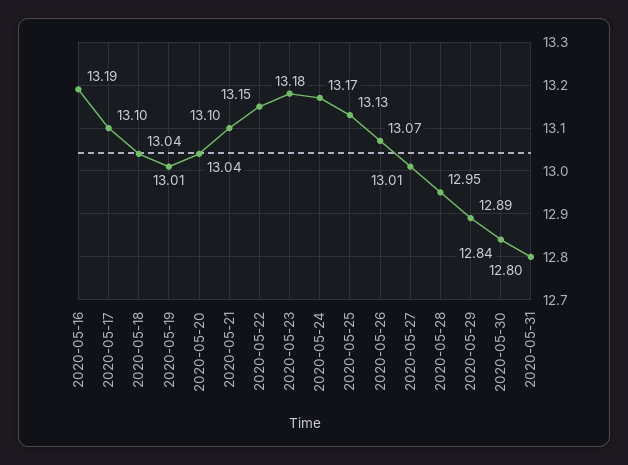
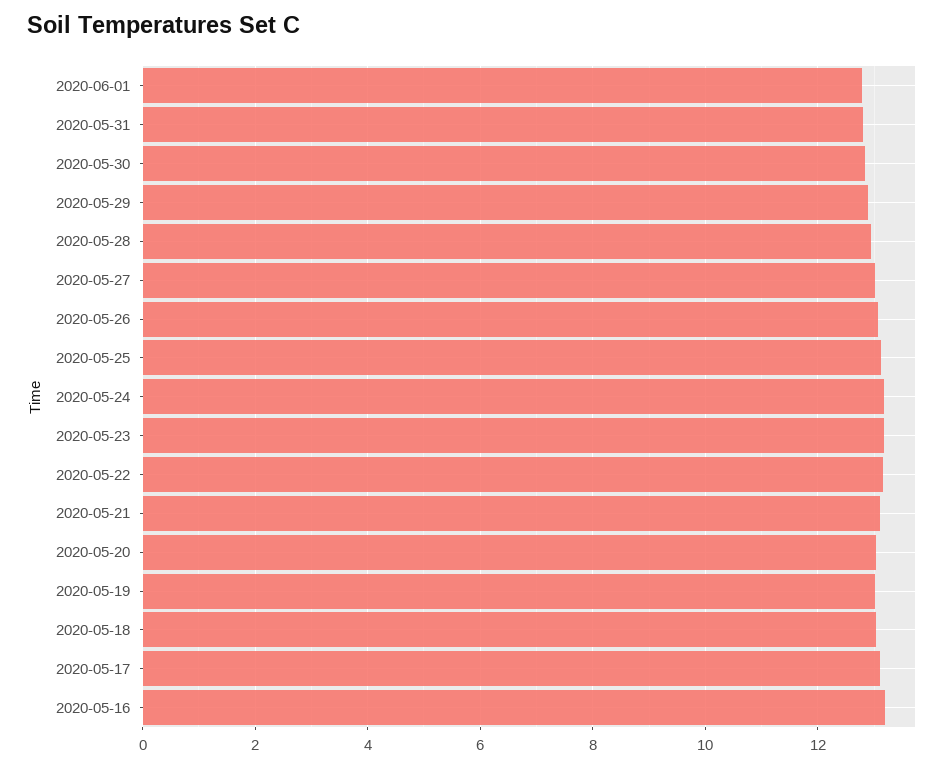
2020-06-01: none -> 12.8

